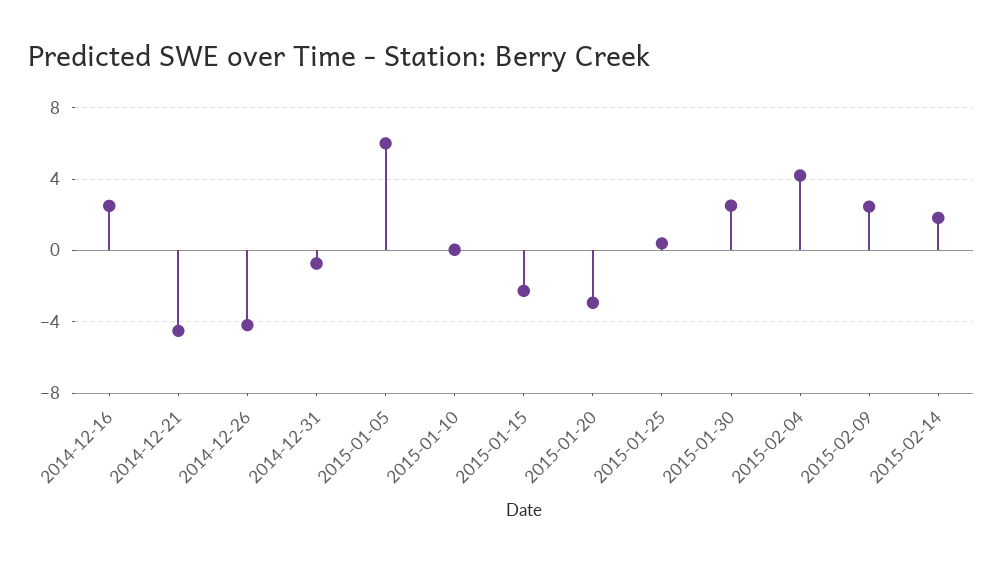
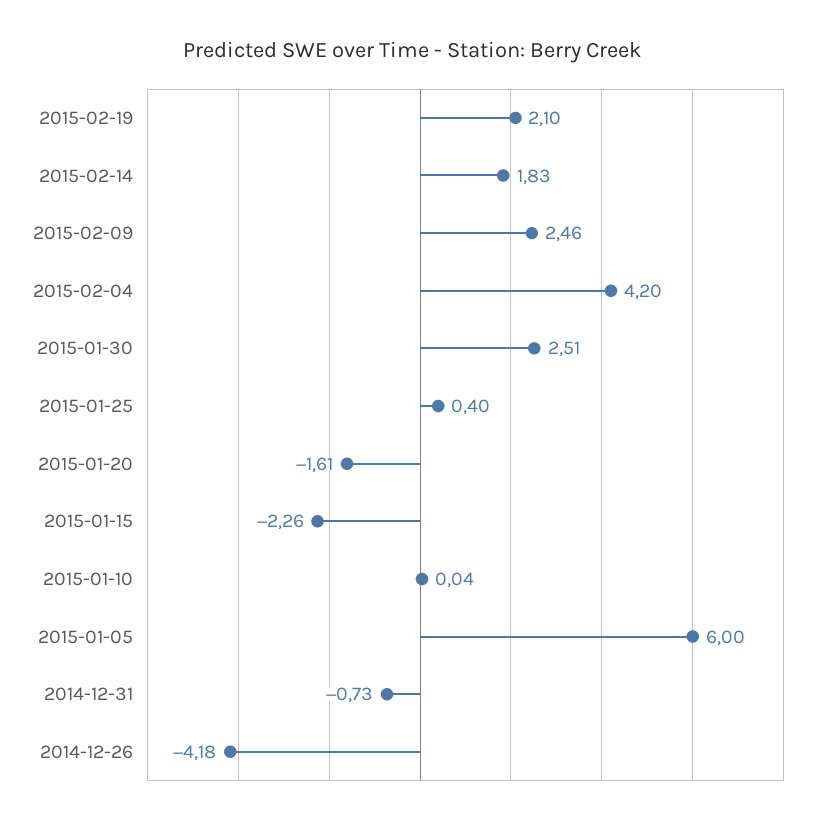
2014-12-16: 2.5 -> none
2014-12-21: -4.5 -> none
2015-01-20: -3 -> -1.61
2015-02-19: none -> 2.1

